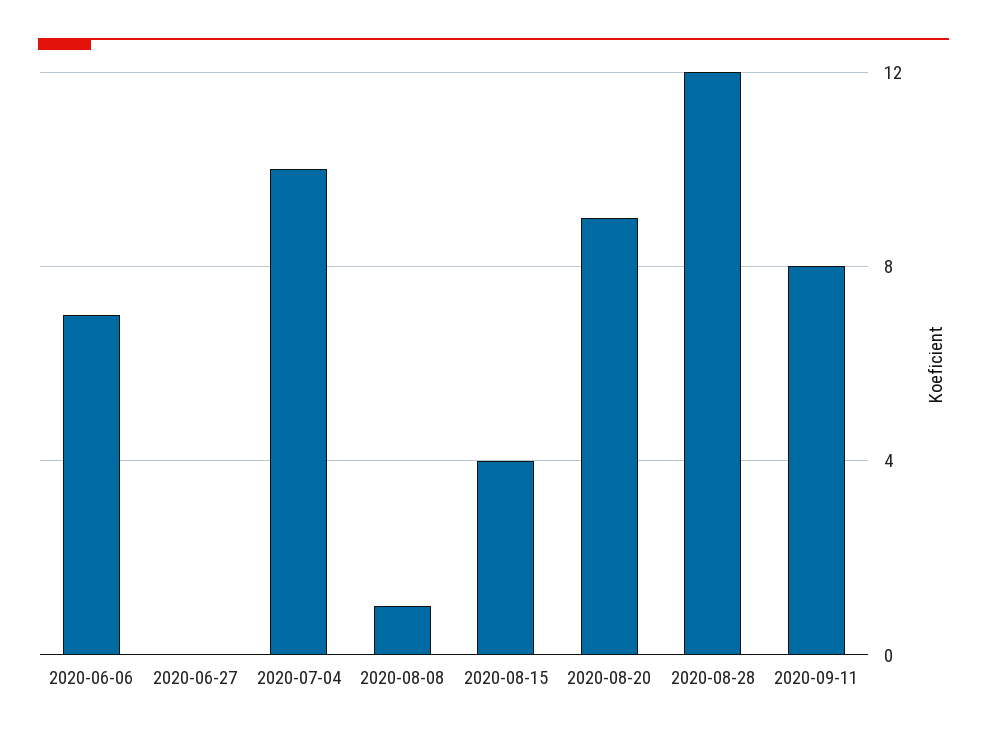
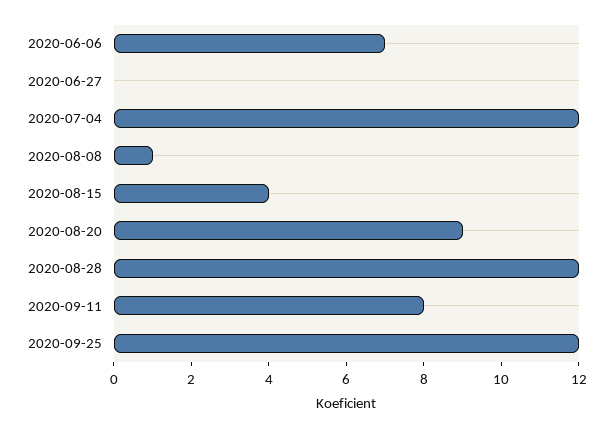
2020-07-04: 10 -> 12
2020-09-25: none -> 12

